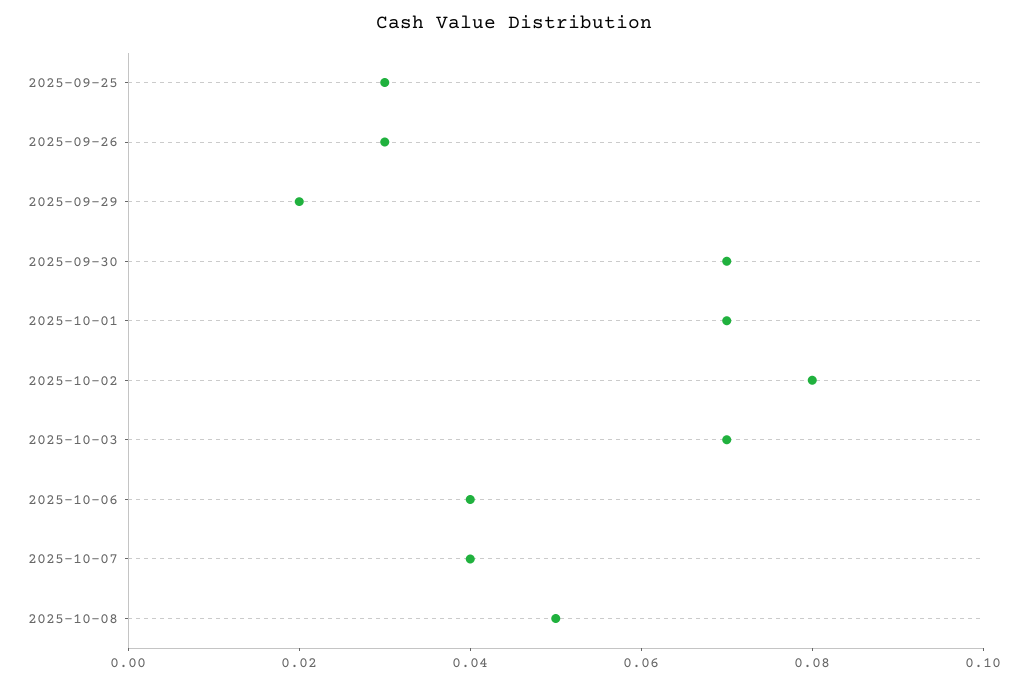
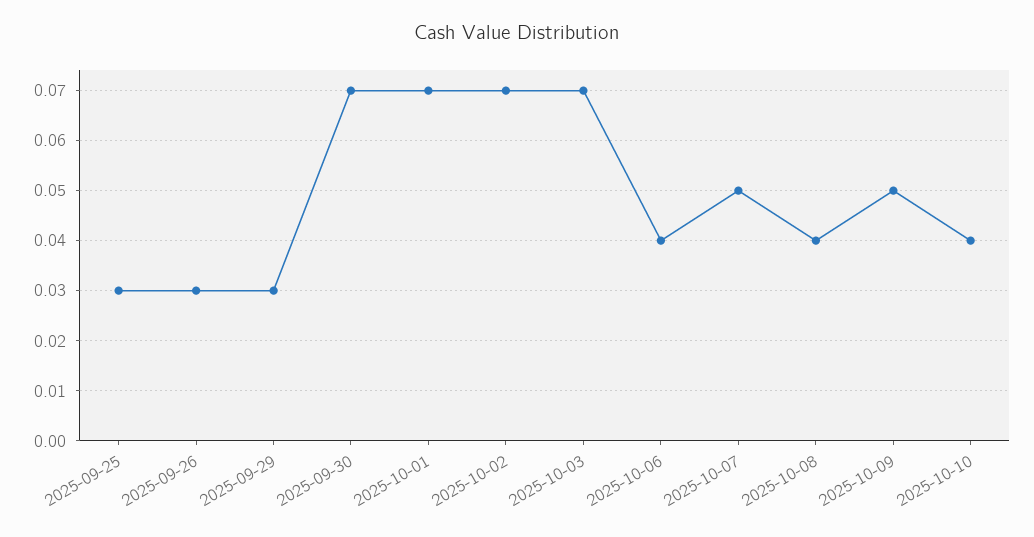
2025-09-29: 0.02 -> 0.03
2025-10-02: 0.08 -> 0.07
2025-10-07: 0.04 -> 0.05
2025-10-08: 0.05 -> 0.04
2025-10-09: none -> 0.05
2025-10-10: none -> 0.04

